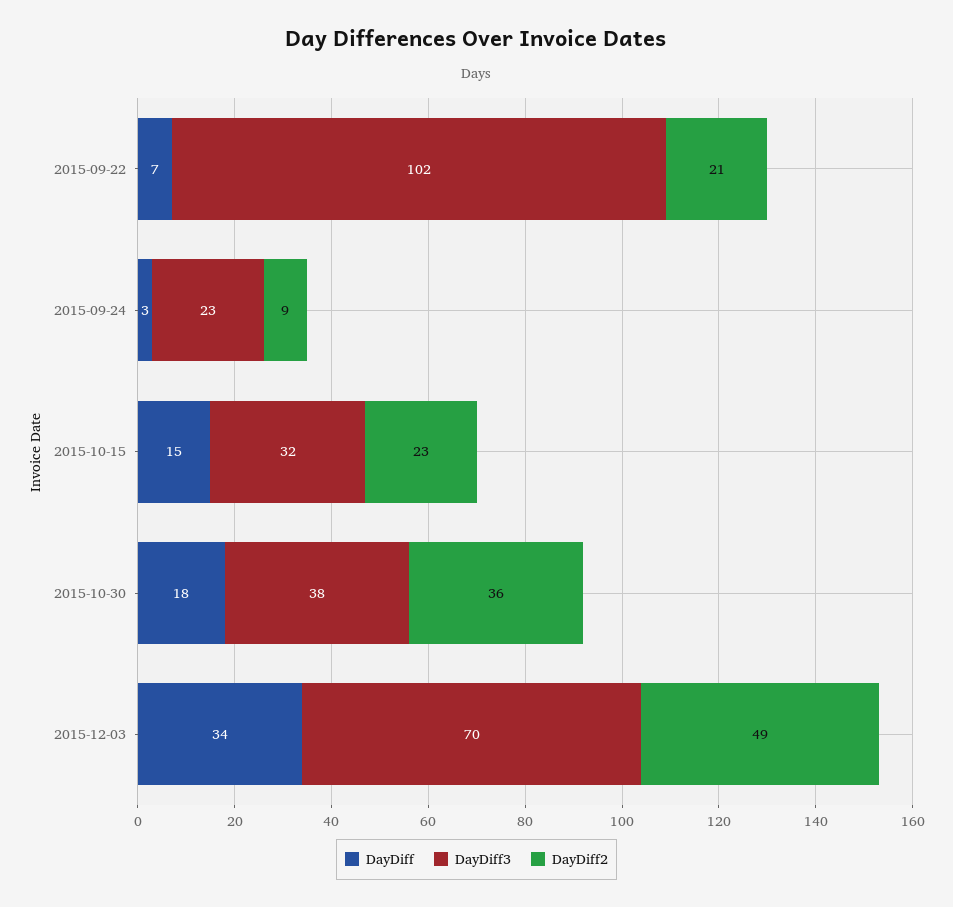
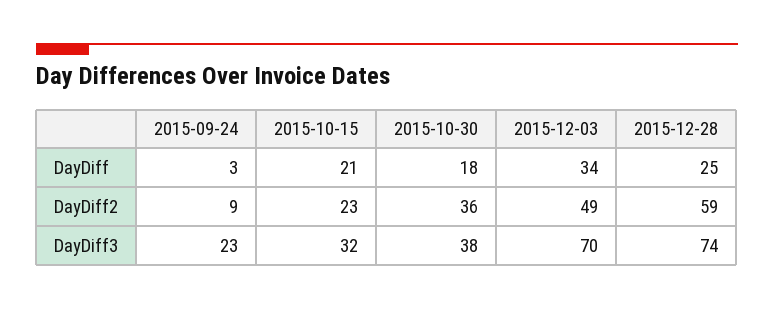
DayDiff, 2015-09-22: 7 -> none
DayDiff3, 2015-09-22: 102 -> none
DayDiff2, 2015-09-22: 21 -> none
DayDiff, 2015-10-15: 15 -> 21
DayDiff, 2015-12-28: none -> 25
DayDiff2, 2015-12-28: none -> 59
DayDiff3, 2015-12-28: none -> 74

